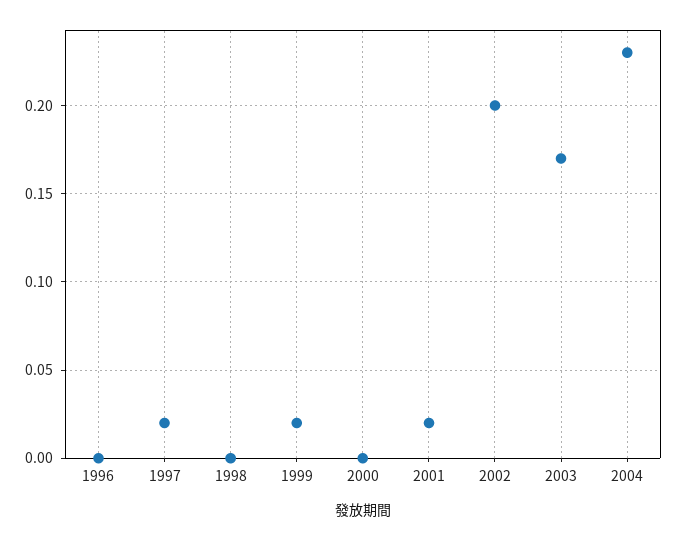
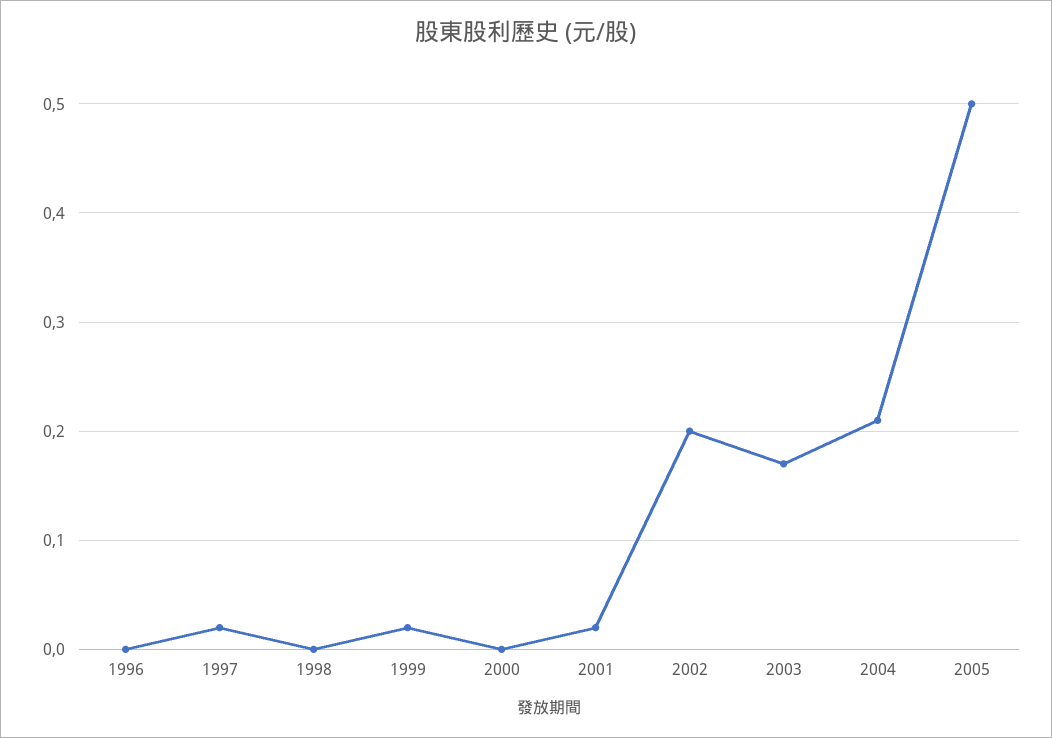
2004: 0.23 -> 0.21
2005: none -> 0.5

